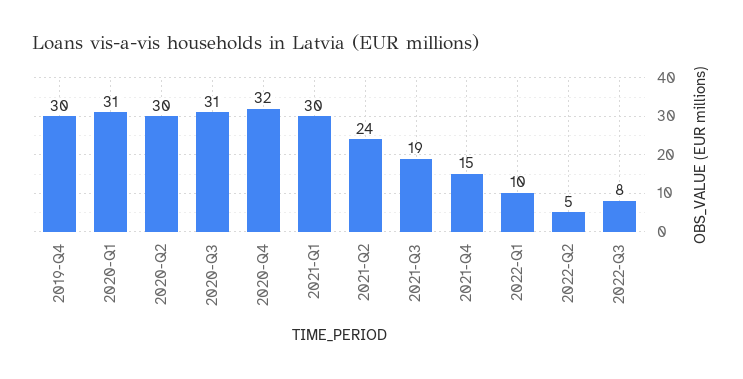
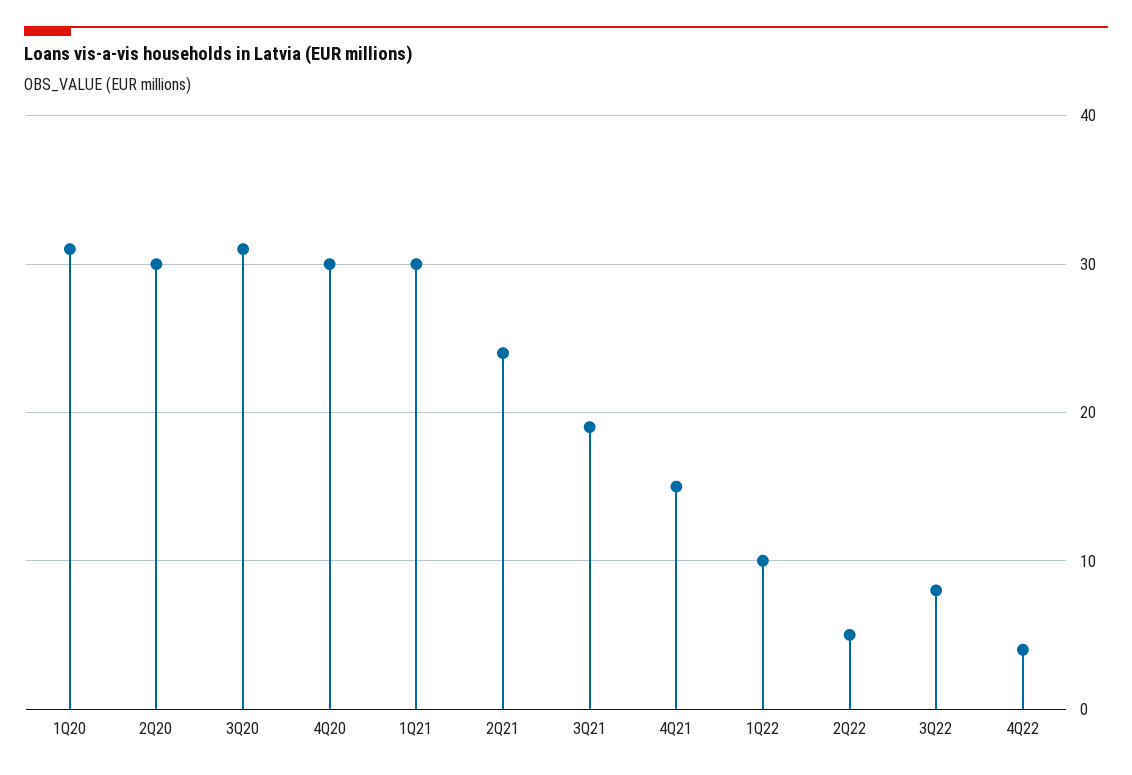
2019-Q4: 30 -> none
2020-Q4: 32 -> 30
4Q22: none -> 4

